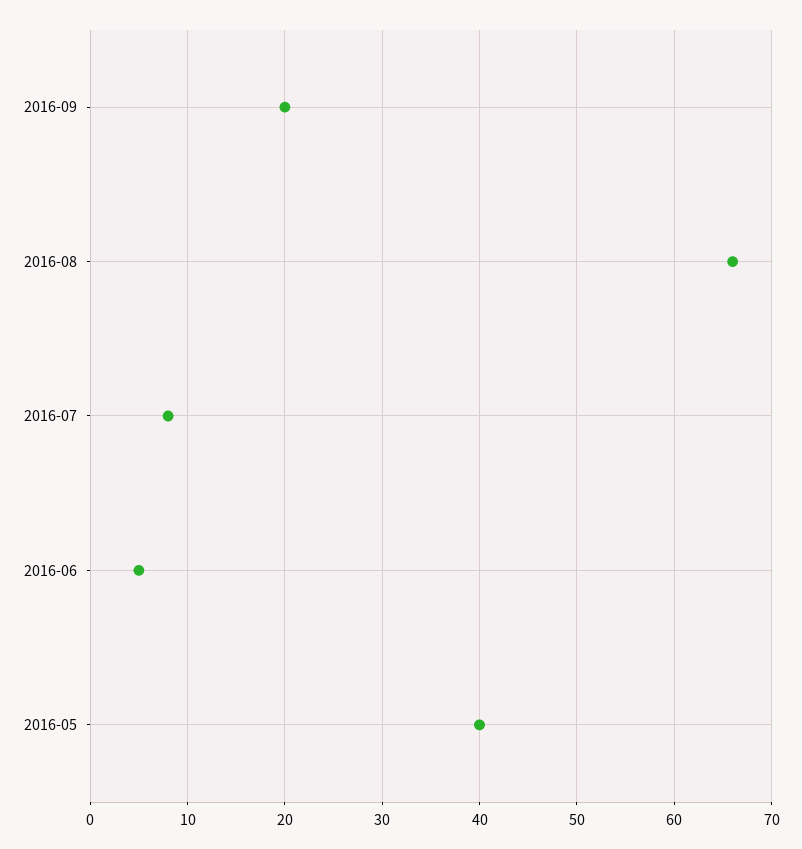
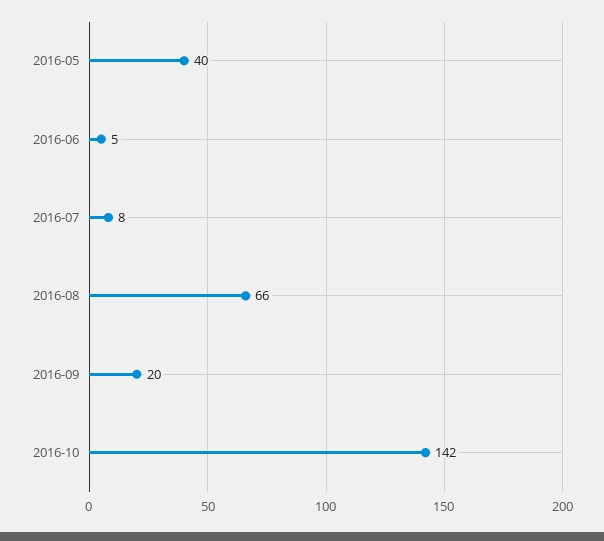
2016-10: none -> 142

